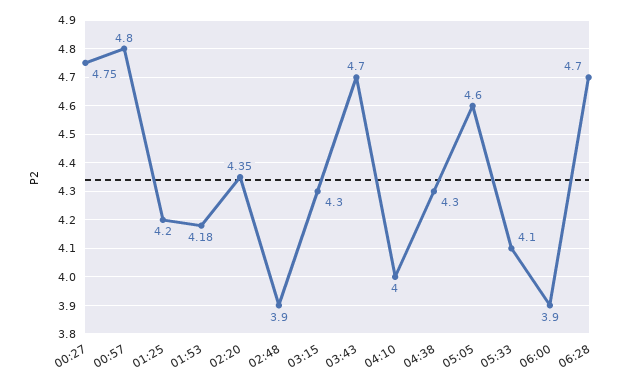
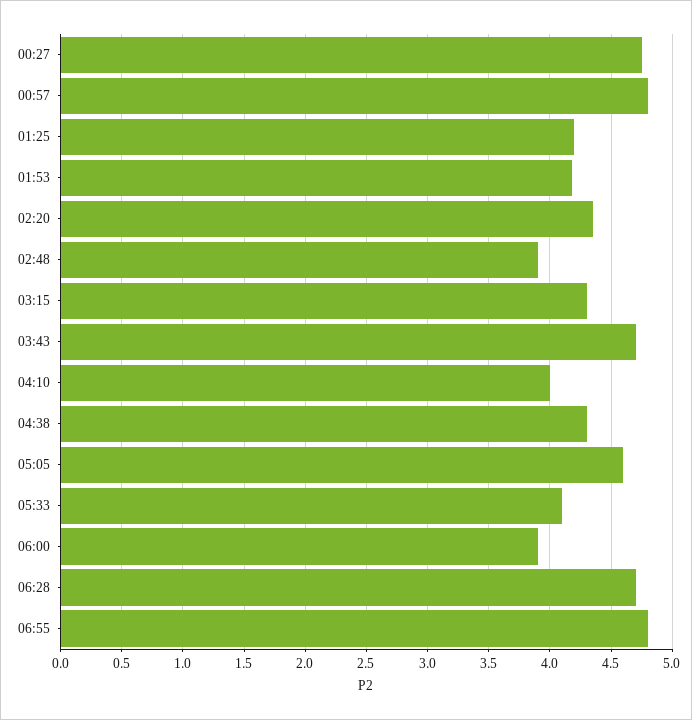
06:55: none -> 4.8

